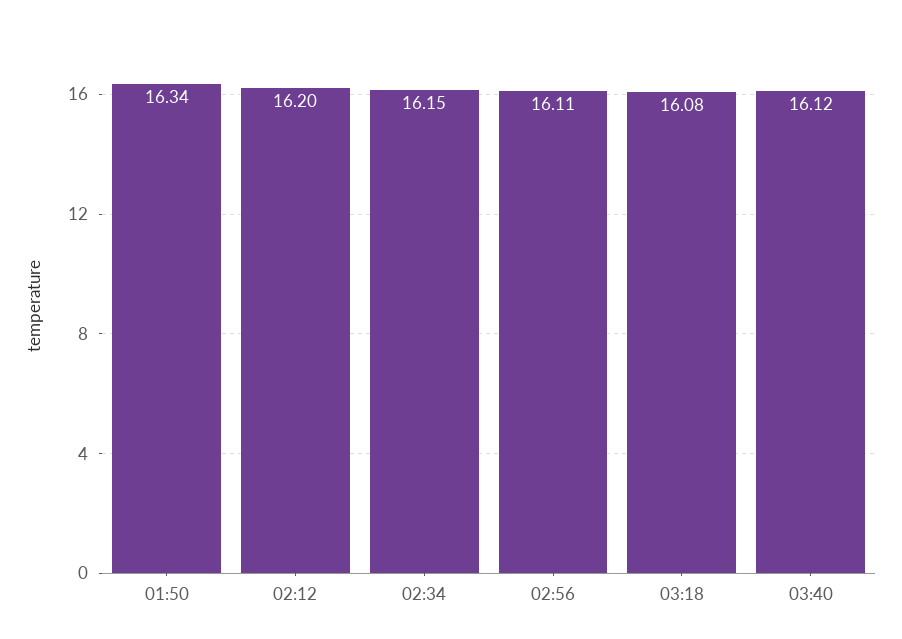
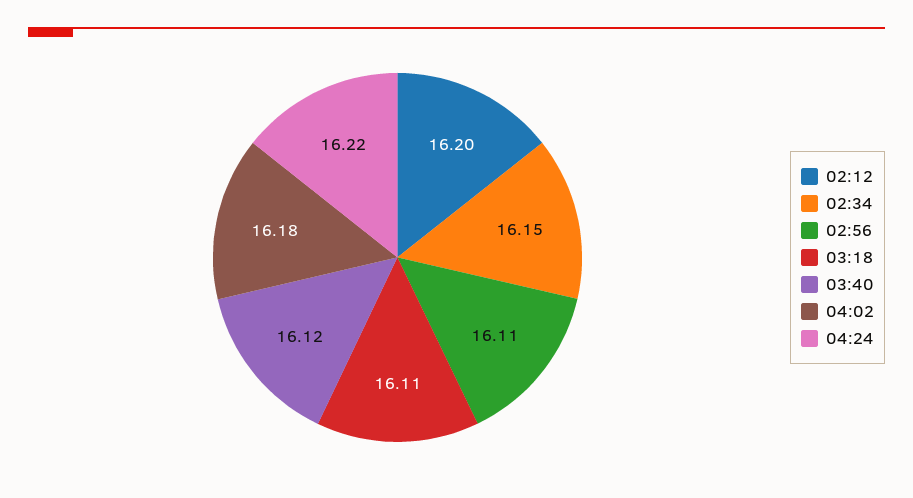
01:50: 16.34 -> none
03:18: 16.08 -> 16.11
04:02: none -> 16.18
04:24: none -> 16.22

